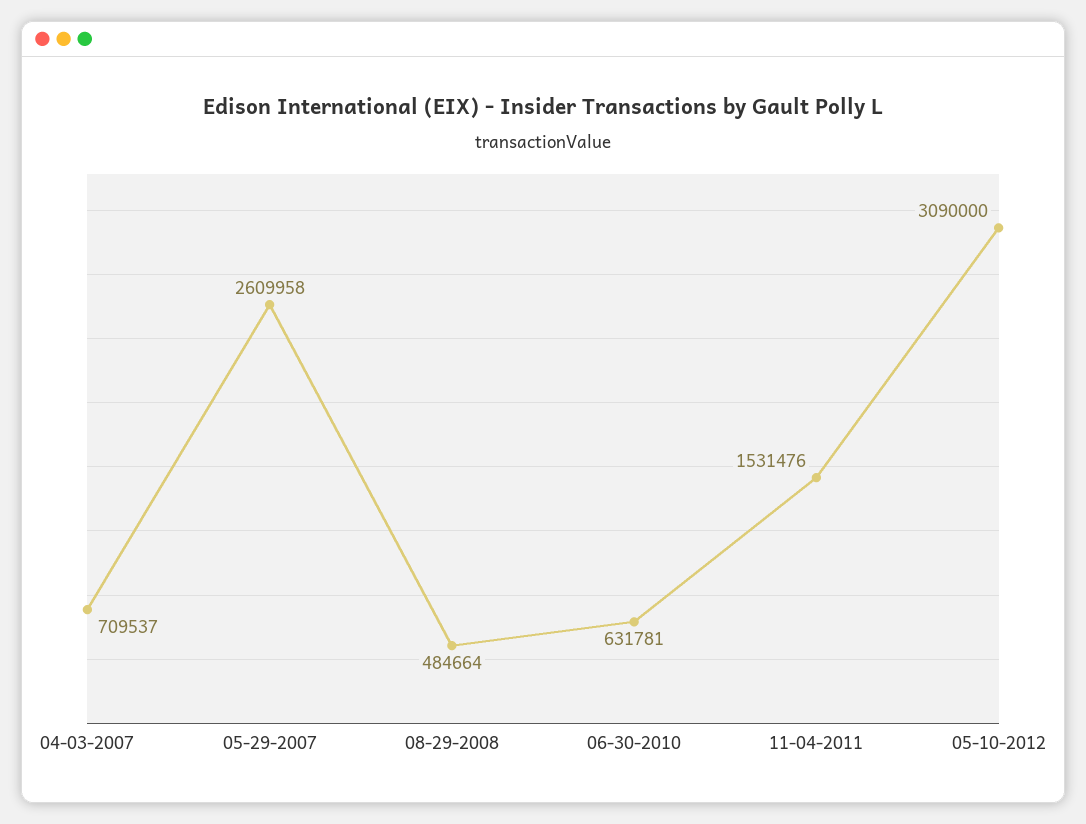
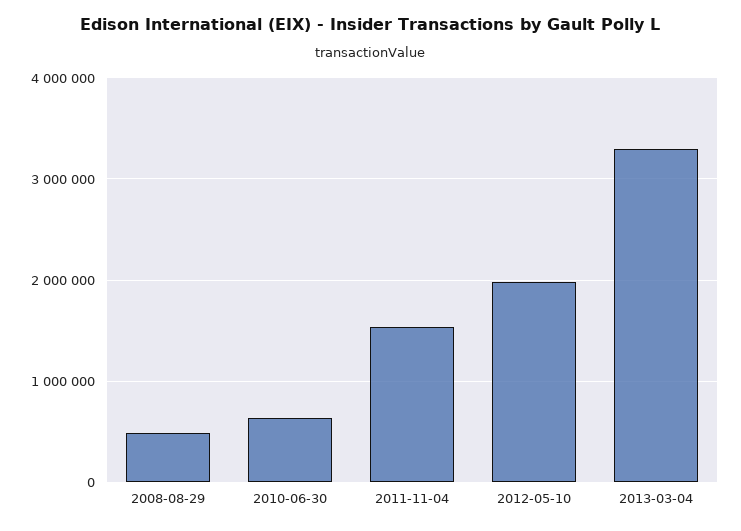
04-03-2007: 709537 -> none
05-29-2007: 2609958 -> none
05-10-2012: 3090000 -> 2000000
2013-03-04: none -> 3300000

